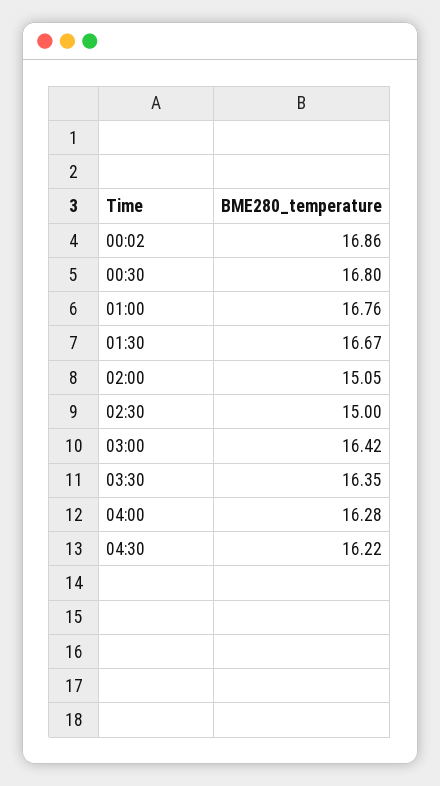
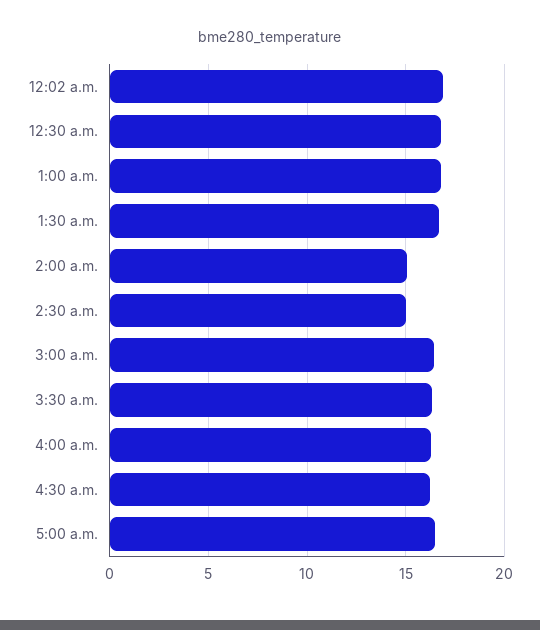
5:00 a.m.: none -> 16.5

